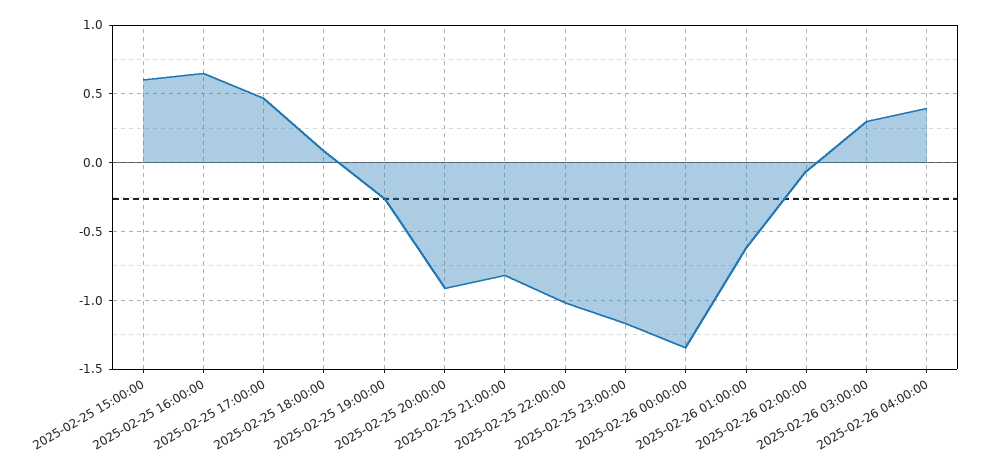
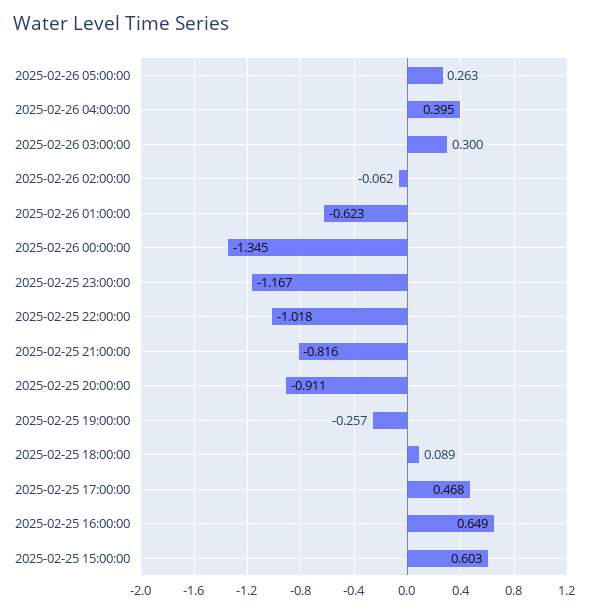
2025-02-26 05:00:00: none -> 0.263

